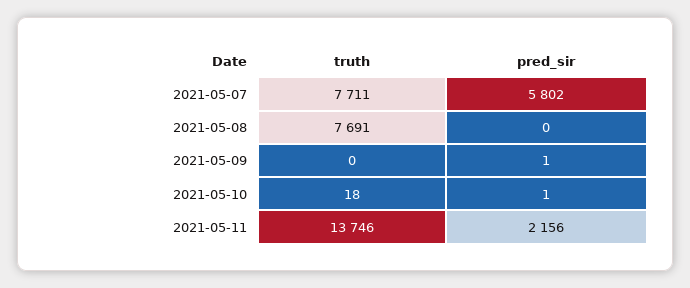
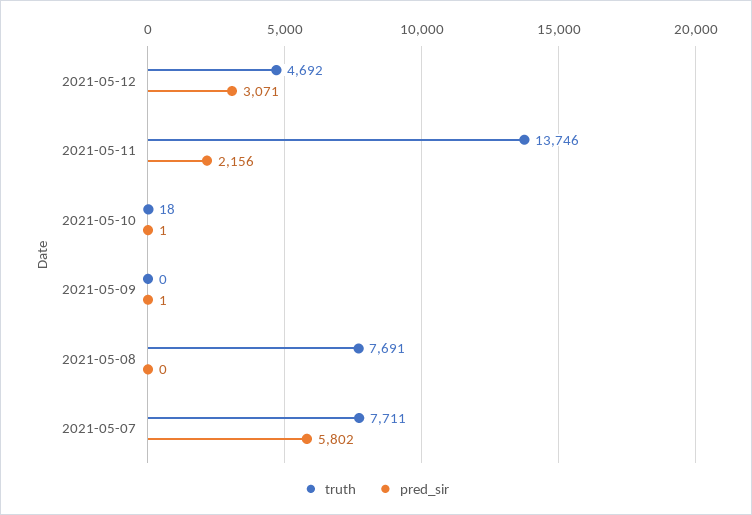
truth, 2021-05-12: none -> 4692
pred_sir, 2021-05-12: none -> 3071

